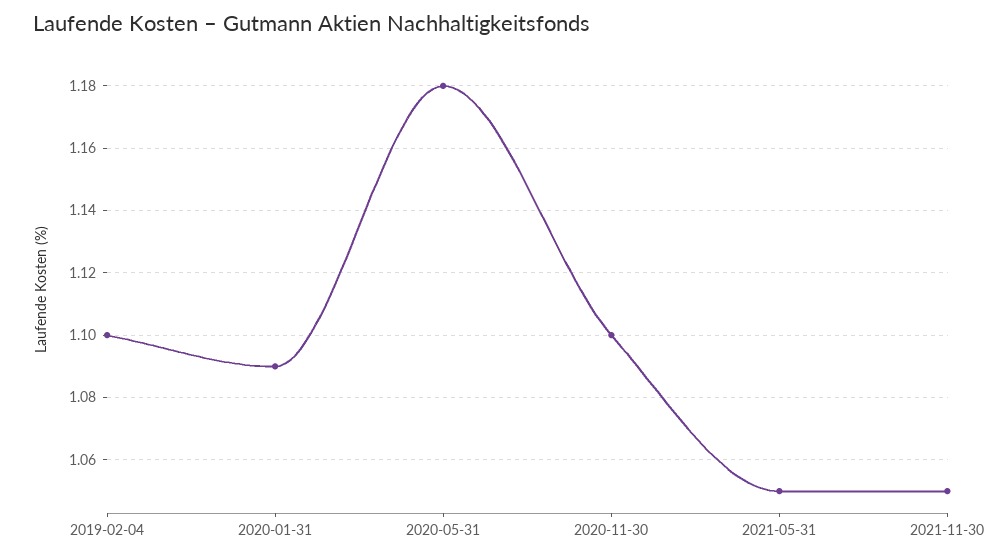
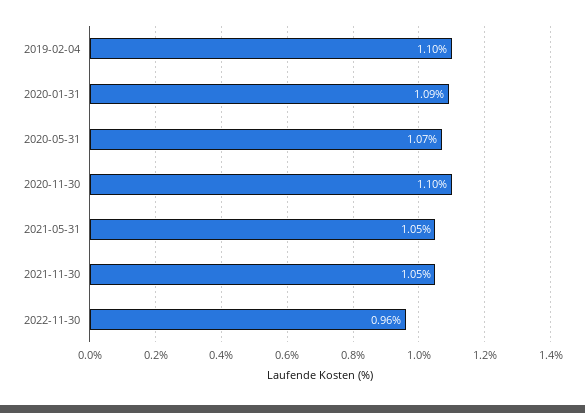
2020-05-31: 1.18 -> 1.07
2022-11-30: none -> 0.96

